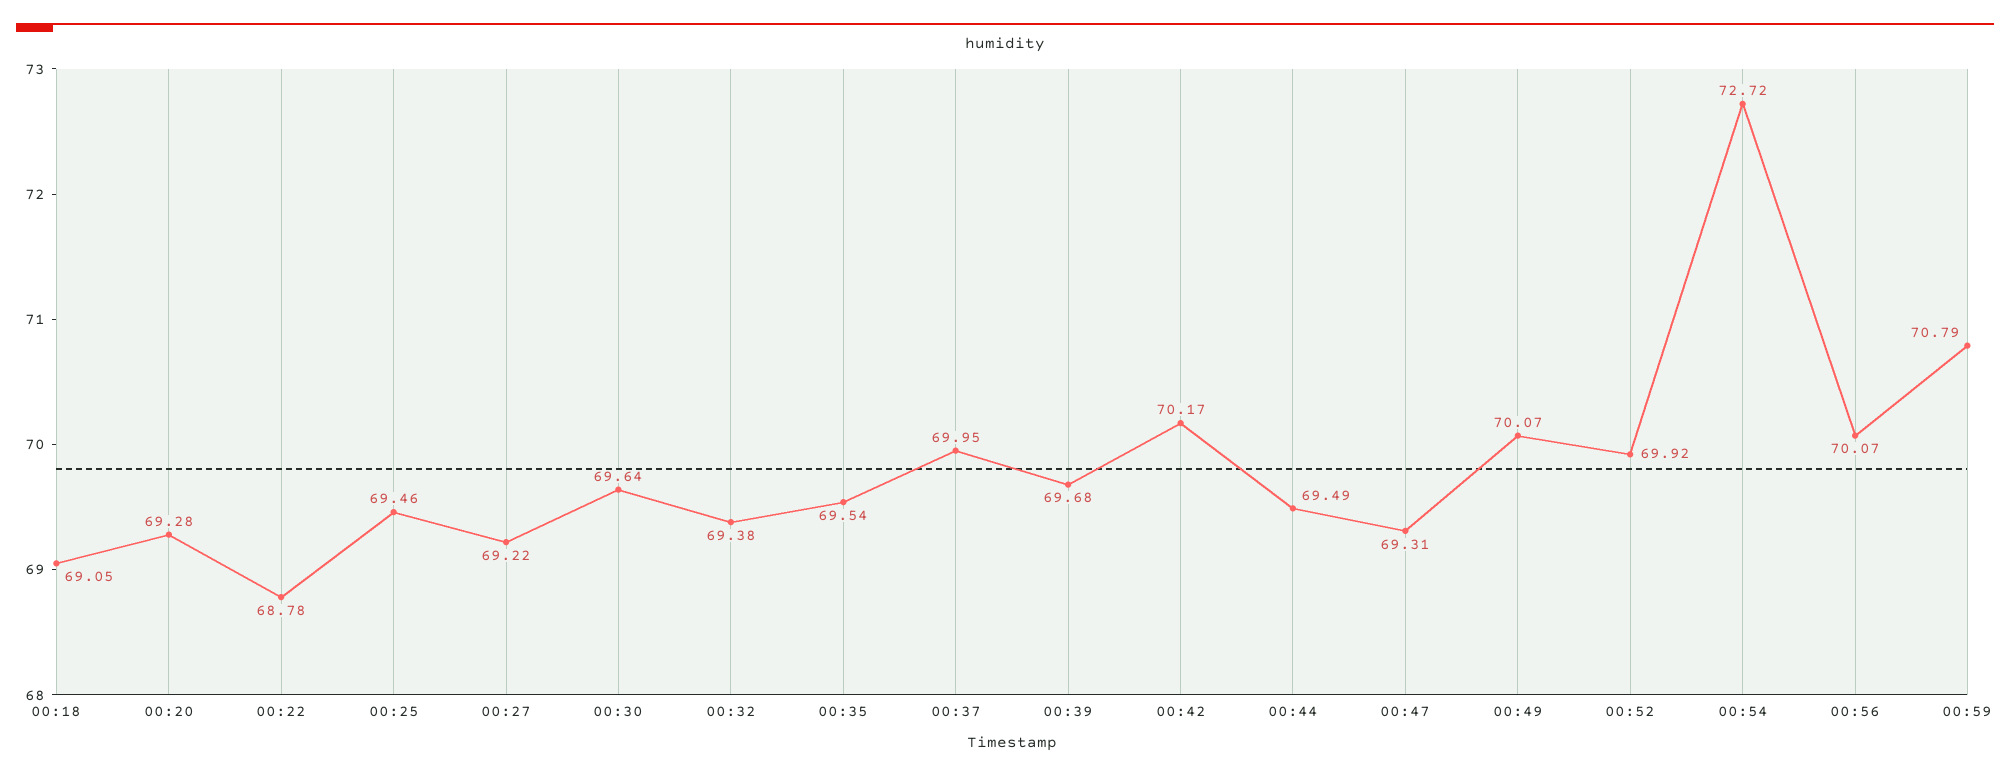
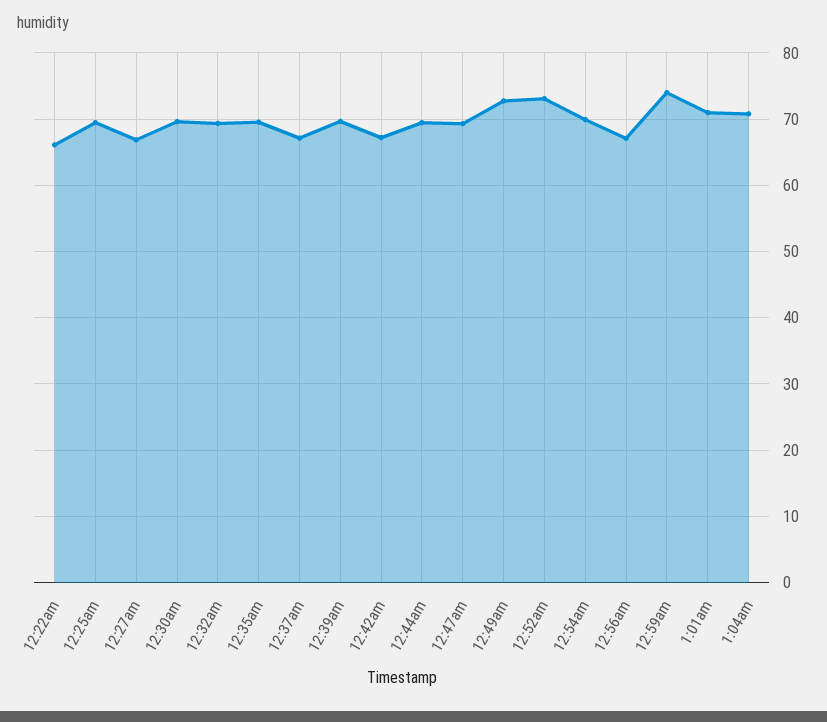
00:18: 69.05 -> none
00:20: 69.28 -> none
00:22: 68.78 -> 66
00:27: 69.22 -> 67
00:37: 69.95 -> 67
00:42: 70.17 -> 67
00:49: 70.07 -> 73
00:52: 69.92 -> 73
00:54: 72.72 -> 70
00:56: 70.07 -> 67
00:59: 70.79 -> 74
1:01am: none -> 71
1:04am: none -> 71

